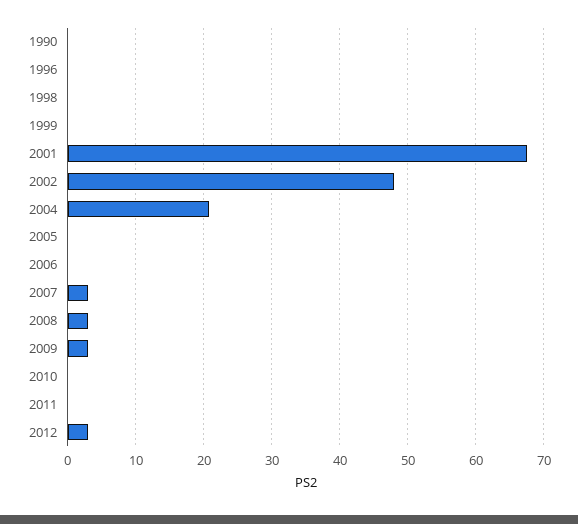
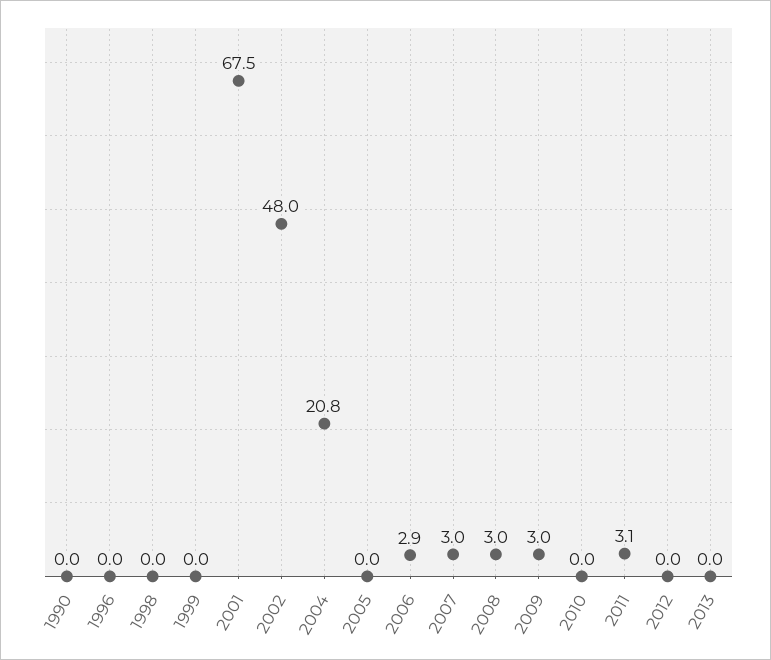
2006: 0 -> 2.9
2011: 0 -> 3.1
2012: 3 -> 0
2013: none -> 0

